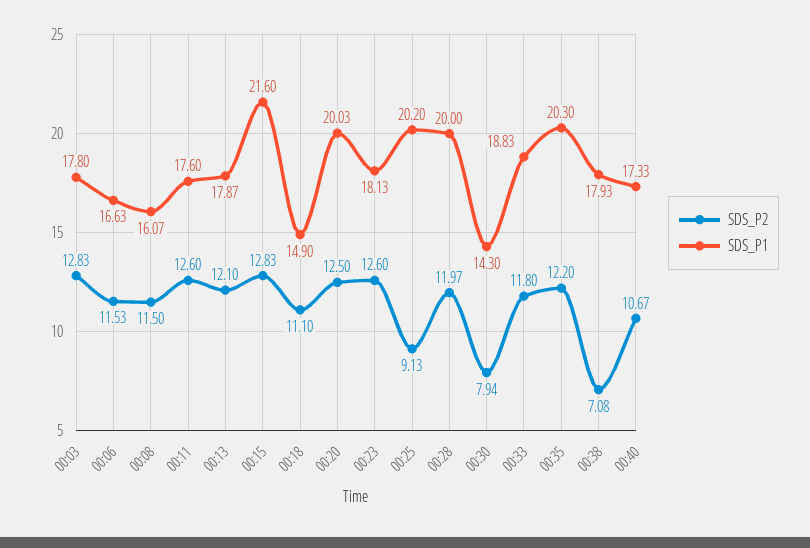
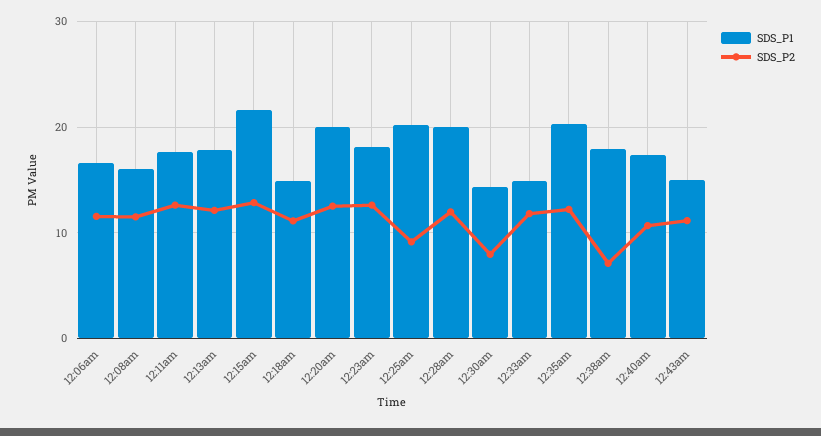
SDS_P2, 00:03: 12.83 -> none
SDS_P1, 00:03: 17.8 -> none
SDS_P1, 00:33: 18.83 -> 15
SDS_P1, 12:43am: none -> 15
SDS_P2, 12:43am: none -> 11

